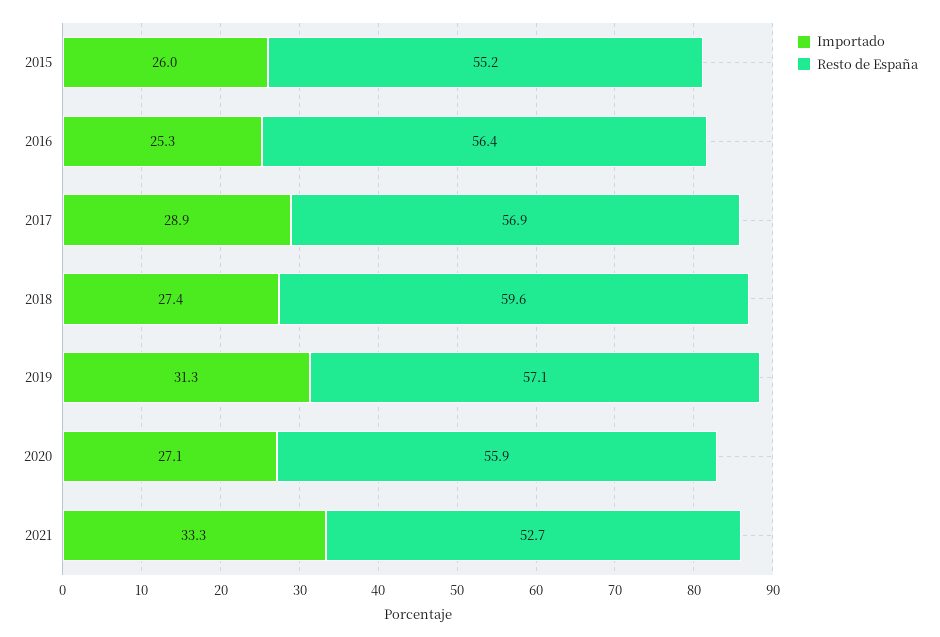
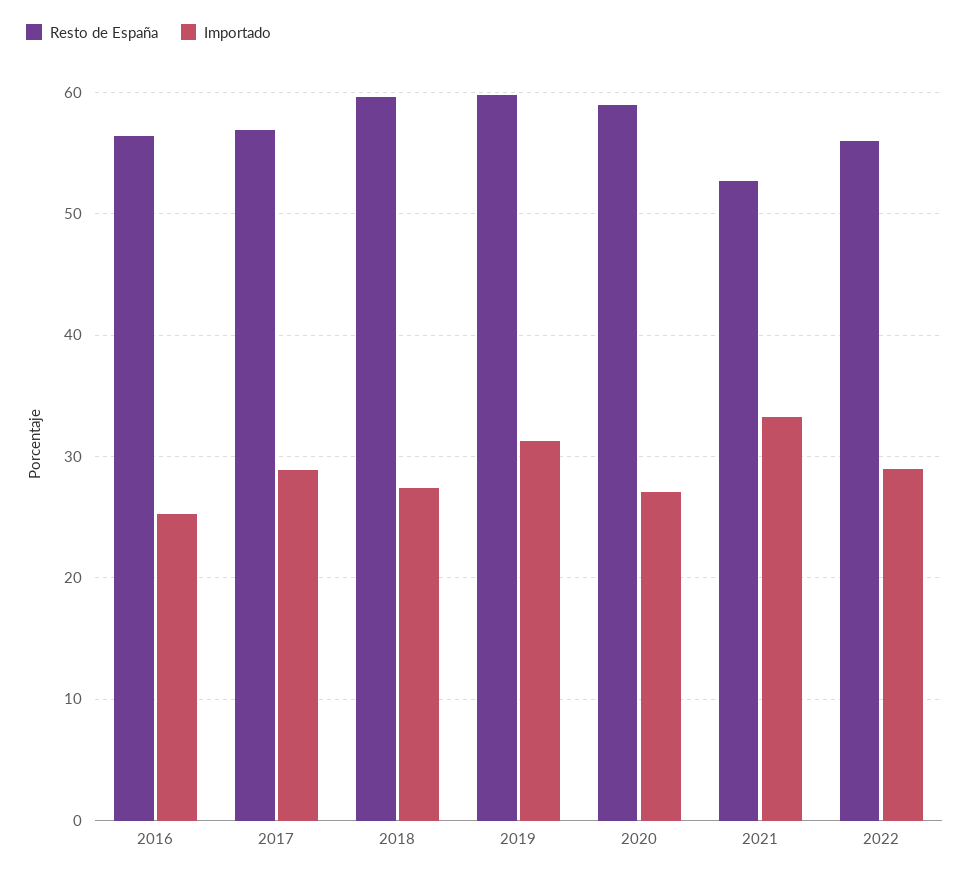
Importado, 2015: 26 -> none
Resto de España, 2015: 55.2 -> none
Resto de España, 2019: 57.1 -> 60
Resto de España, 2020: 55.9 -> 59
Resto de España, 2022: none -> 56
Importado, 2022: none -> 29

